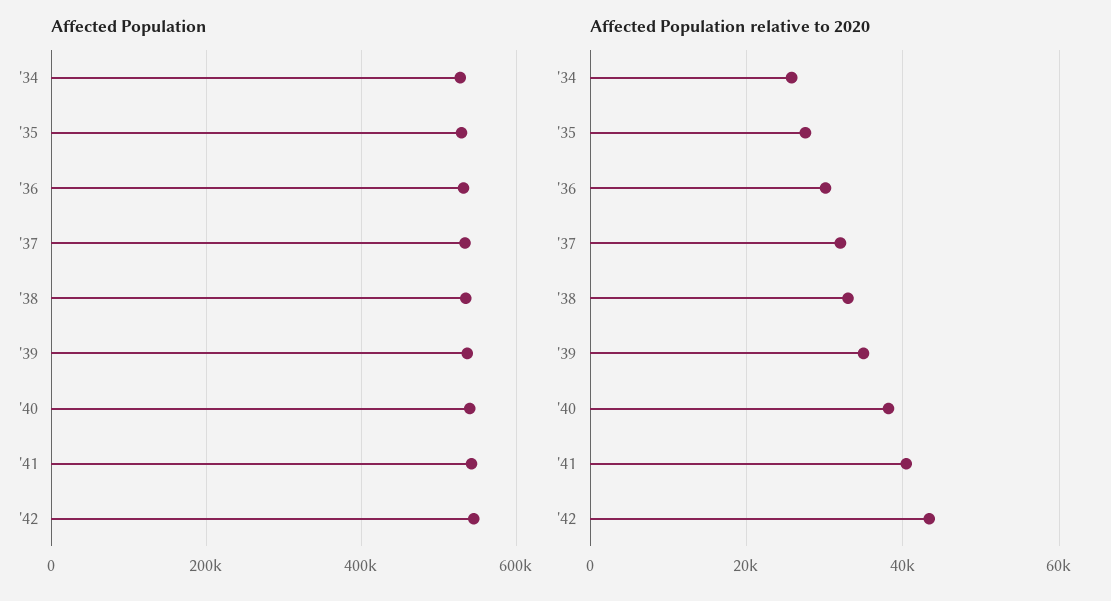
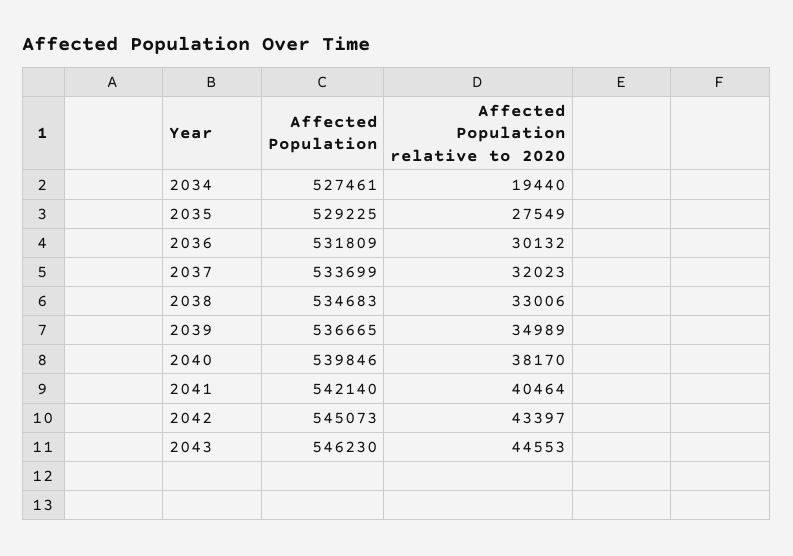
Affected Population relative to 2020, '34: 26000 -> 19440
Affected Population, 2043: none -> 546230
Affected Population relative to 2020, 2043: none -> 44553

